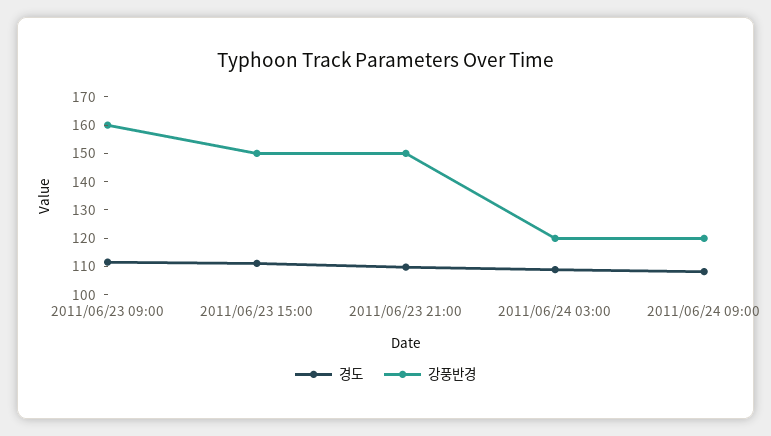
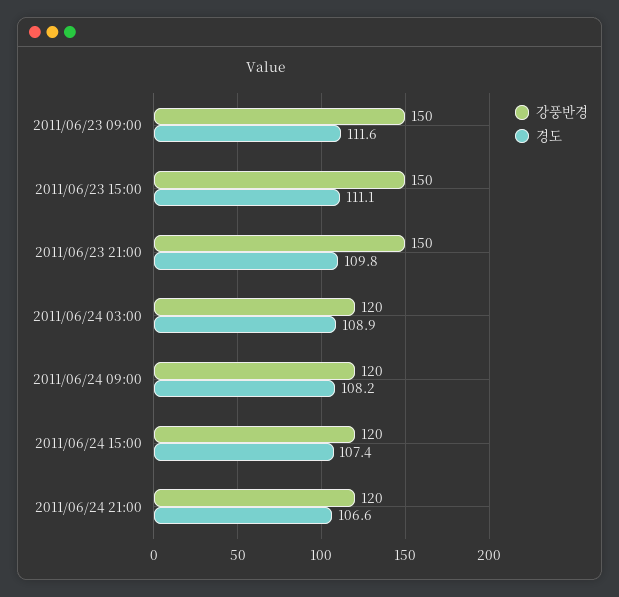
강풍반경, 2011/06/23 09:00: 160 -> 150
강풍반경, 2011/06/24 15:00: none -> 120
경도, 2011/06/24 15:00: none -> 107.4
강풍반경, 2011/06/24 21:00: none -> 120
경도, 2011/06/24 21:00: none -> 106.6

